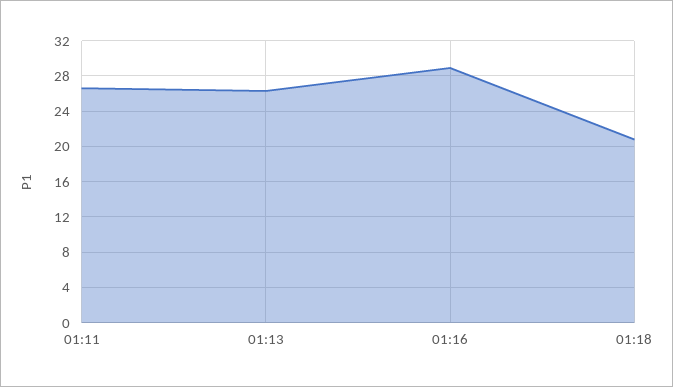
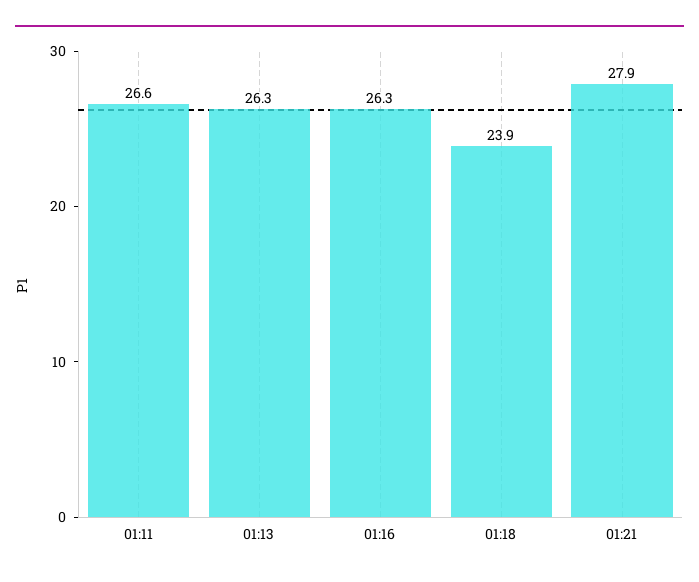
01:16: 29 -> 26.3
01:18: 21 -> 23.9
01:21: none -> 27.9

